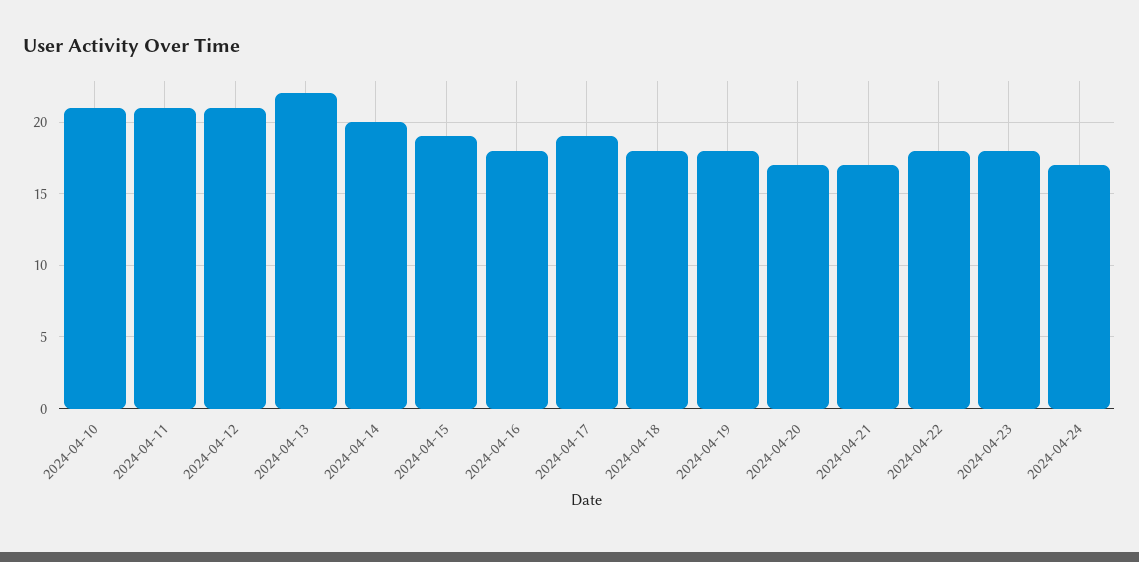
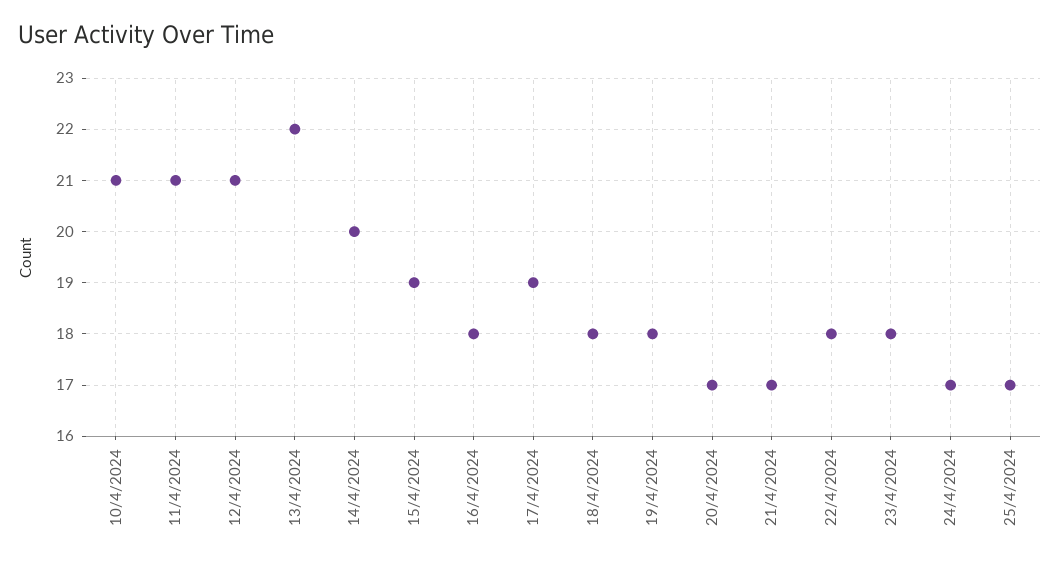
25/4/2024: none -> 17

